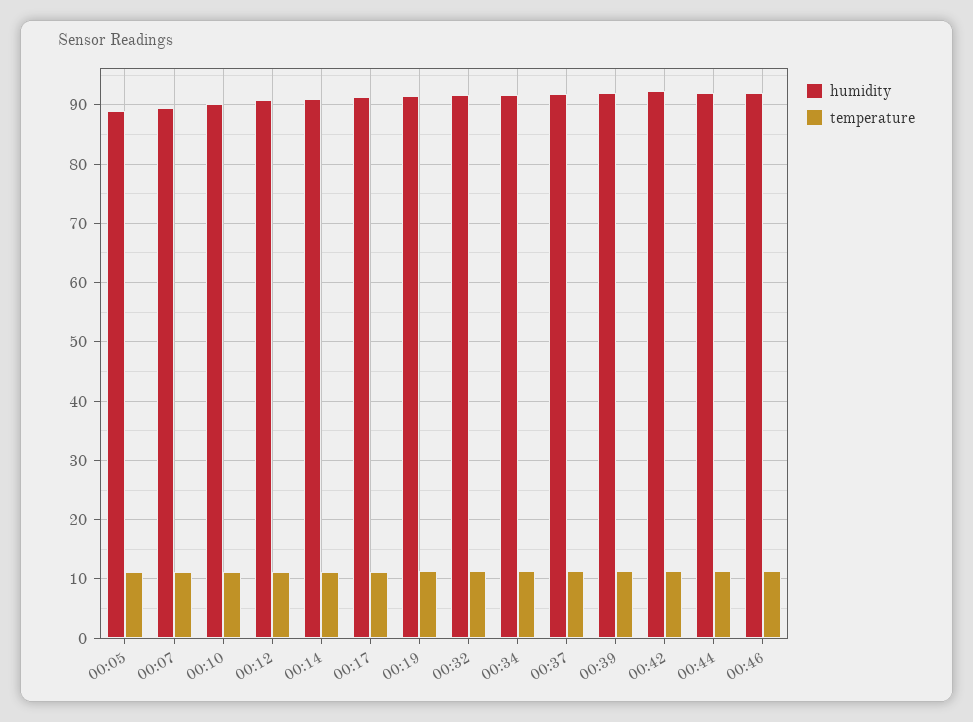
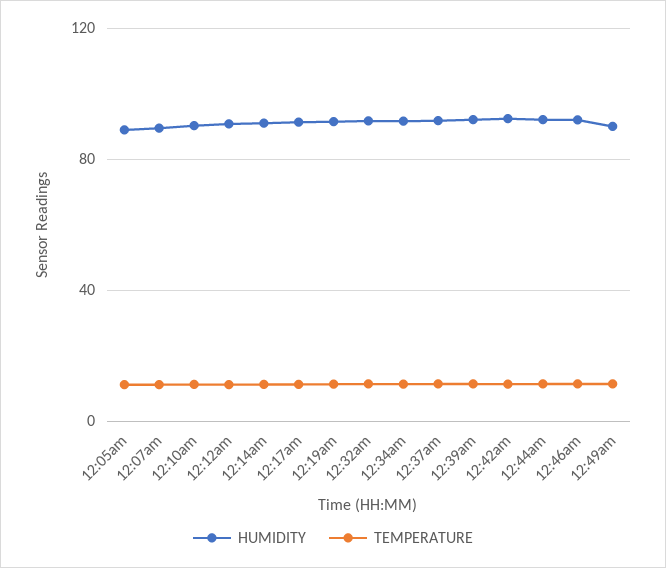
humidity, 12:49am: none -> 90
temperature, 12:49am: none -> 10

